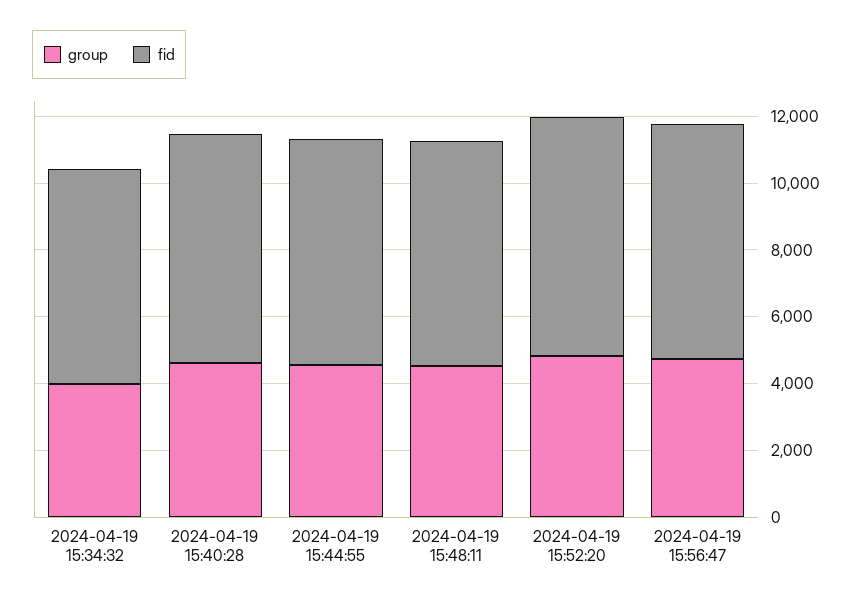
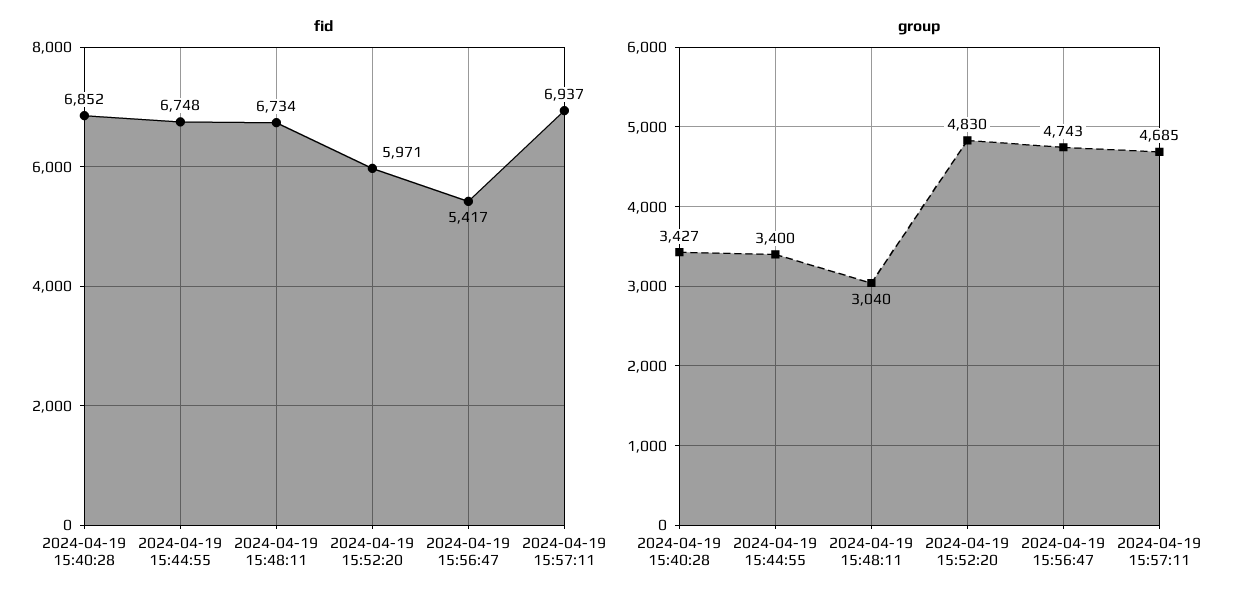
group, 2024-04-19 15:34:32: 4000 -> none
fid, 2024-04-19 15:34:32: 6500 -> none
group, 2024-04-19 15:40:28: 4500 -> 3427
group, 2024-04-19 15:44:55: 4500 -> 3400
group, 2024-04-19 15:48:11: 4500 -> 3040
fid, 2024-04-19 15:52:20: 7000 -> 5971
fid, 2024-04-19 15:56:47: 7000 -> 5417
fid, 2024-04-19 15:57:11: none -> 6937
group, 2024-04-19 15:57:11: none -> 4685

